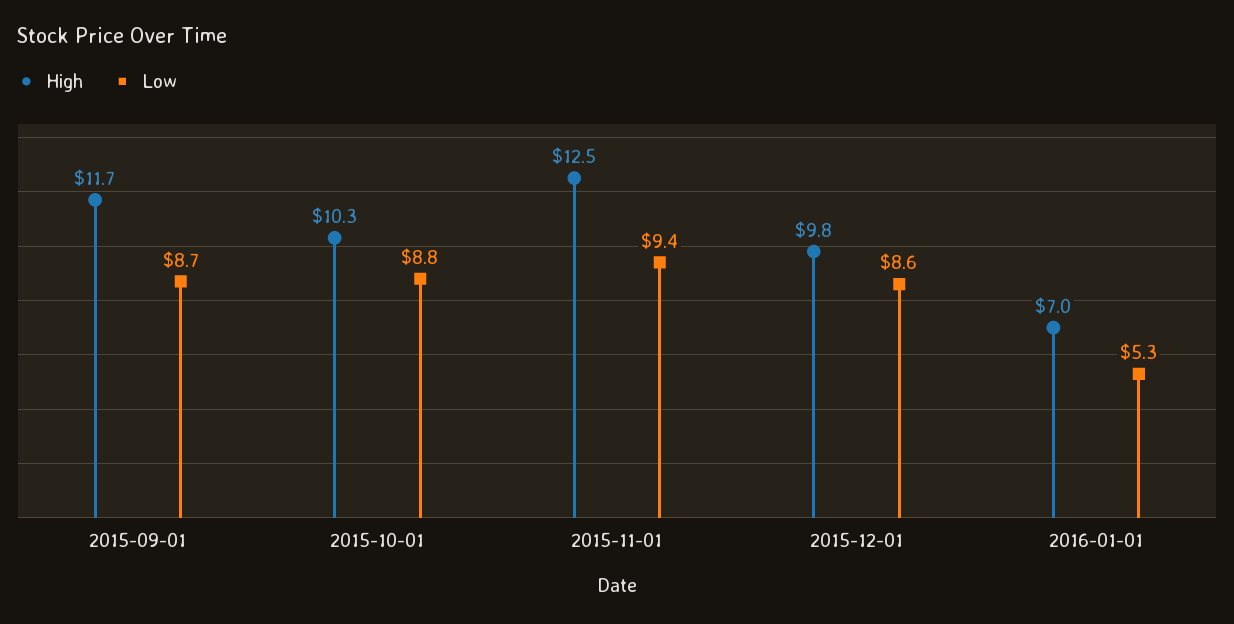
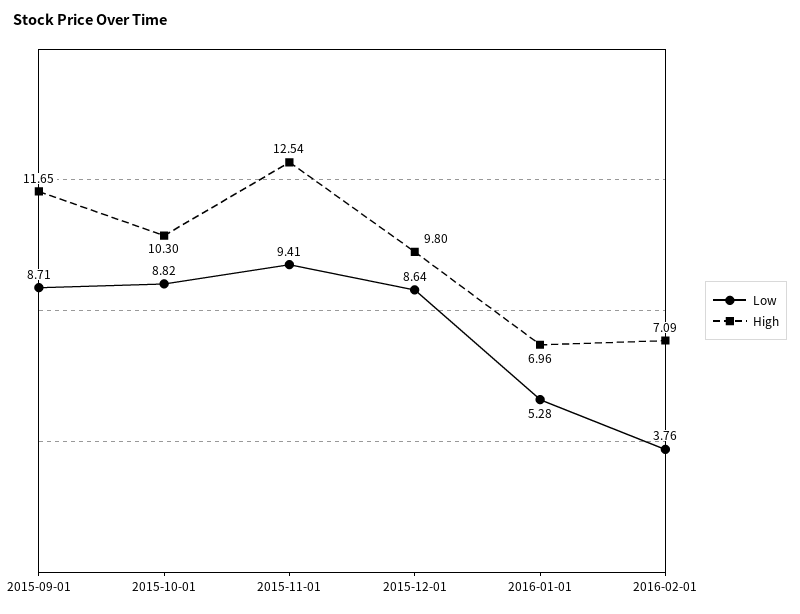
Low, 2016-02-01: none -> 3.76
High, 2016-02-01: none -> 7.09

